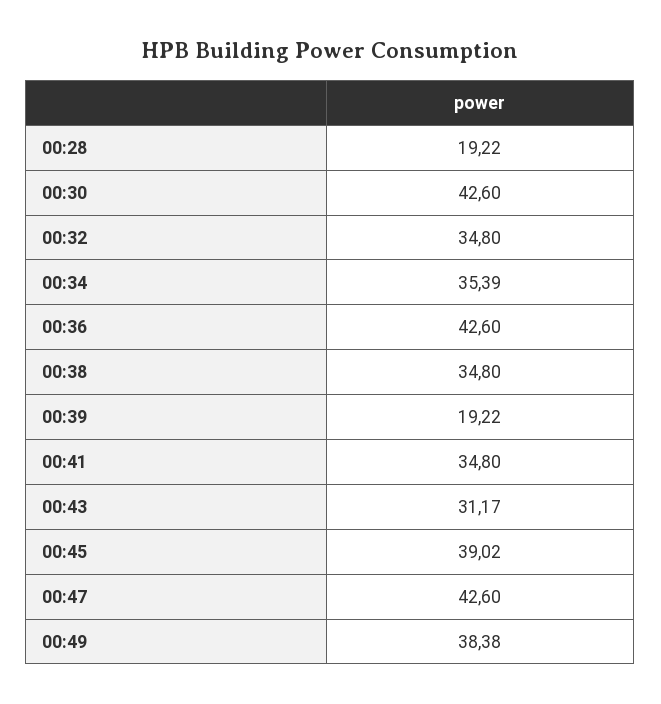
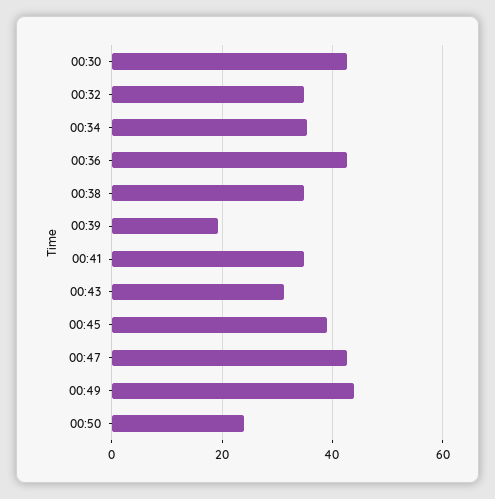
00:28: 19.22 -> none
00:49: 38.38 -> 44
00:50: none -> 24

